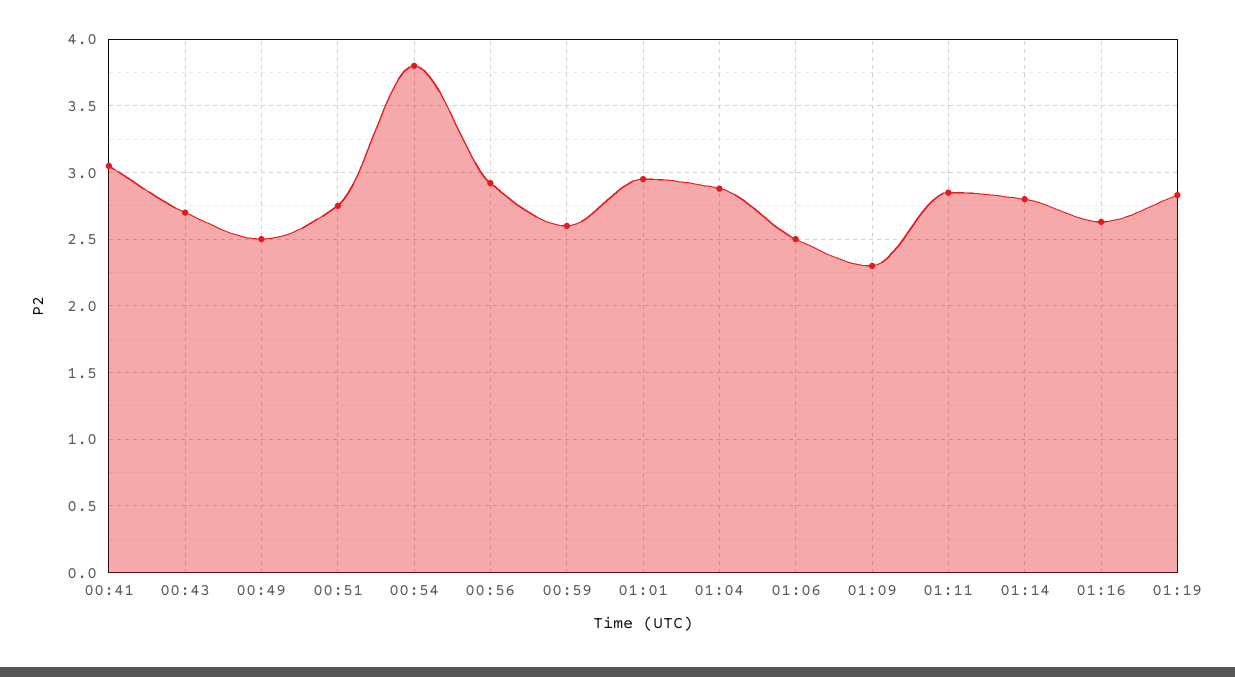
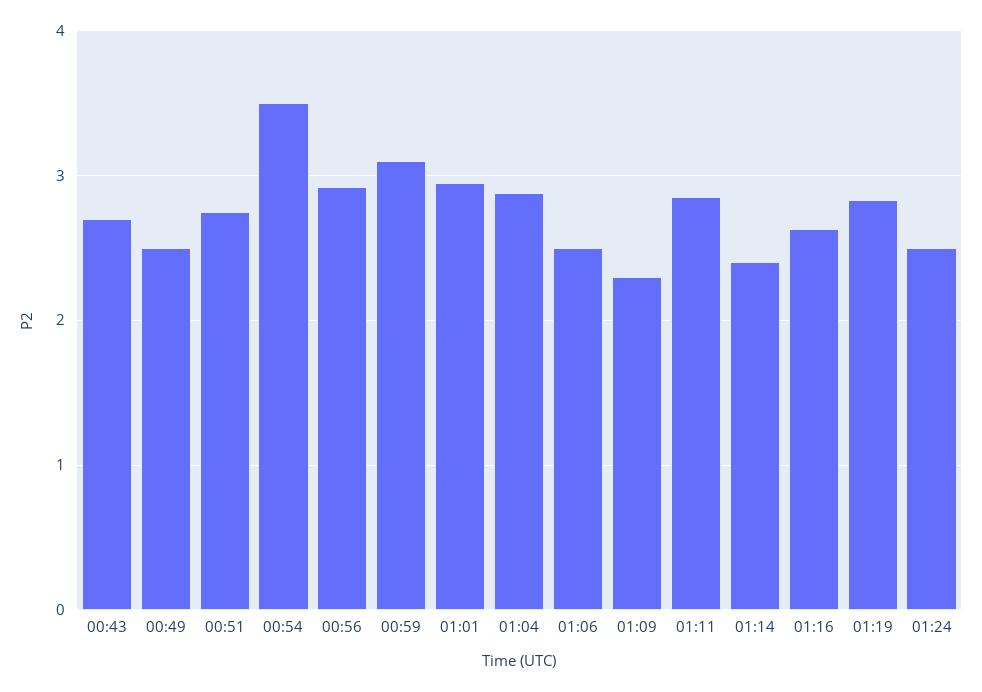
00:41: 3.05 -> none
00:54: 3.8 -> 3.5
00:59: 2.6 -> 3.1
01:14: 2.8 -> 2.4
01:24: none -> 2.5

